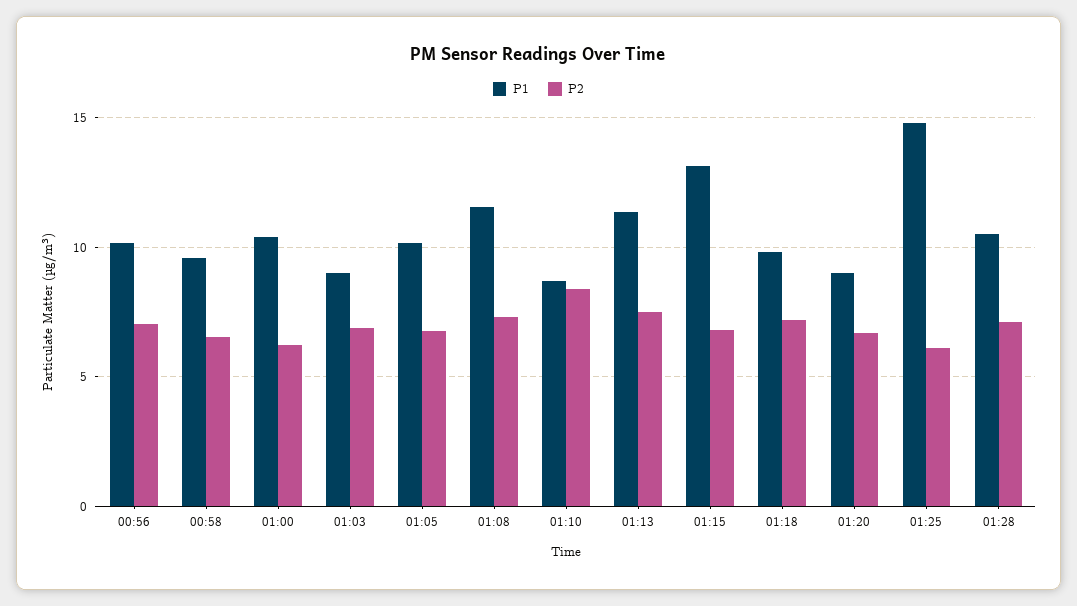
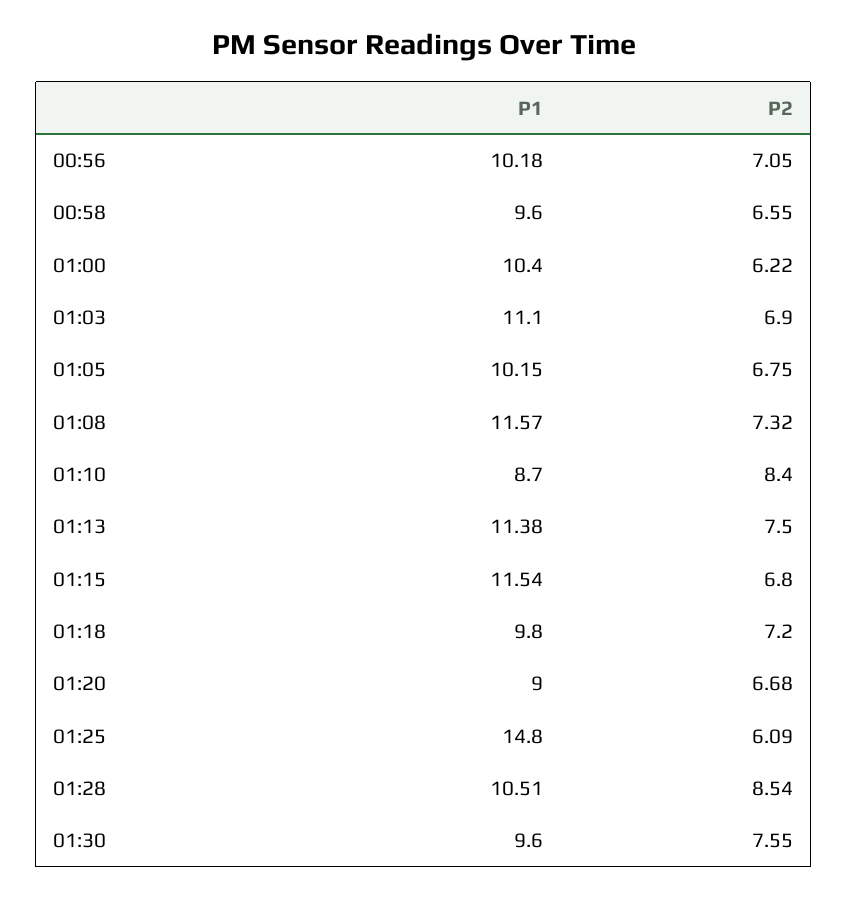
P1, 01:03: 9 -> 11.1
P1, 01:15: 13 -> 11.54
P2, 01:28: 7 -> 8.54
P1, 01:30: none -> 9.6
P2, 01:30: none -> 7.55

